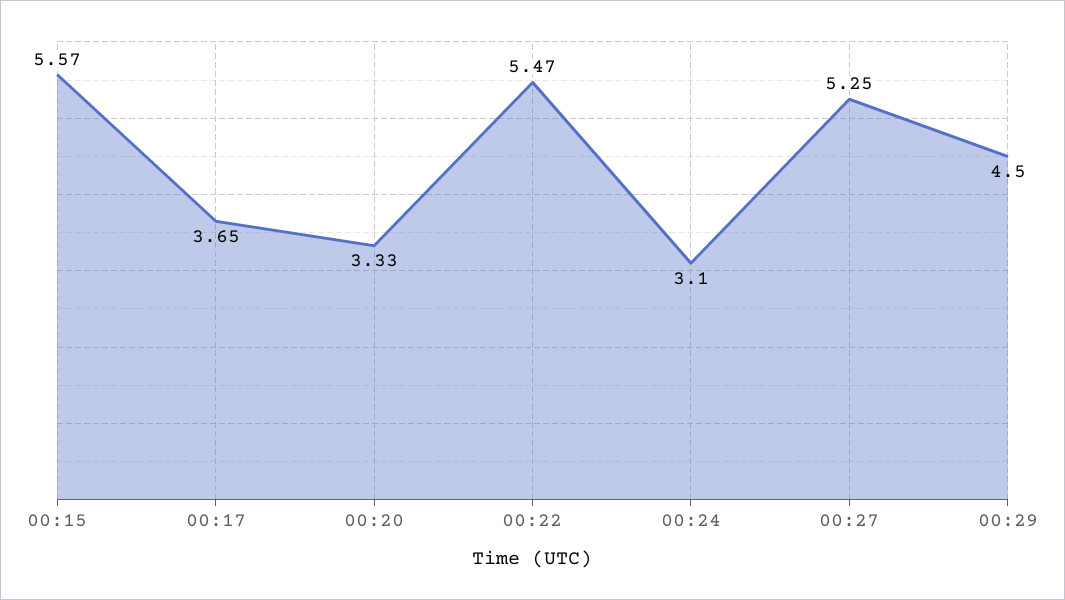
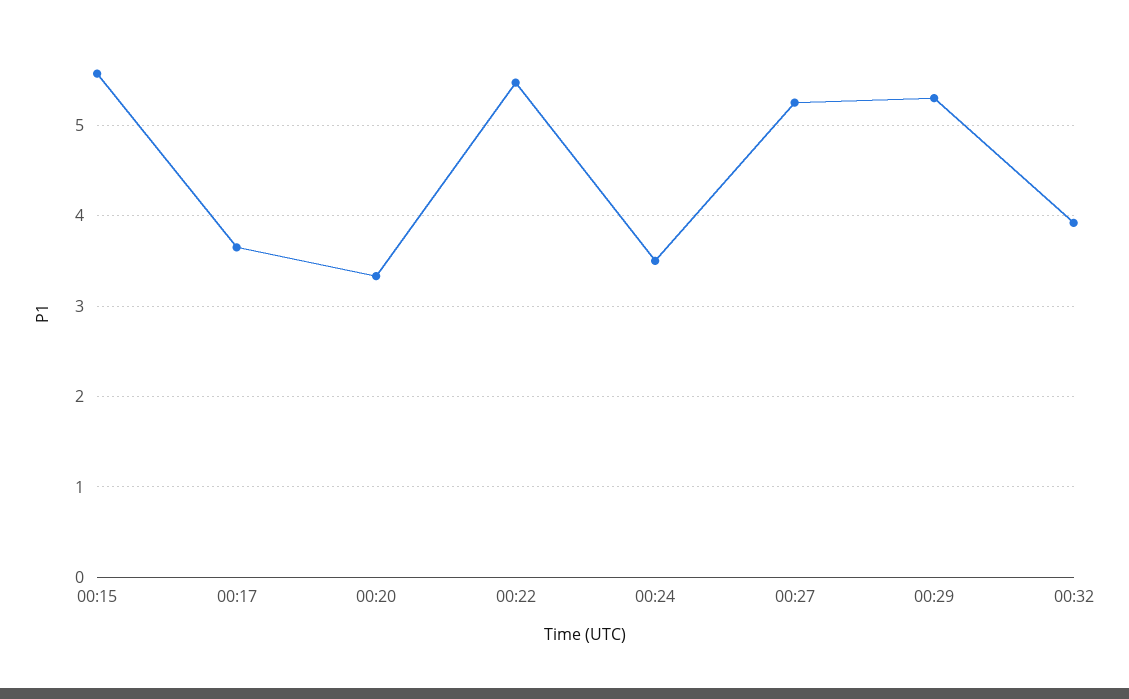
00:24: 3.1 -> 3.5
00:29: 4.5 -> 5.3
00:32: none -> 3.9

